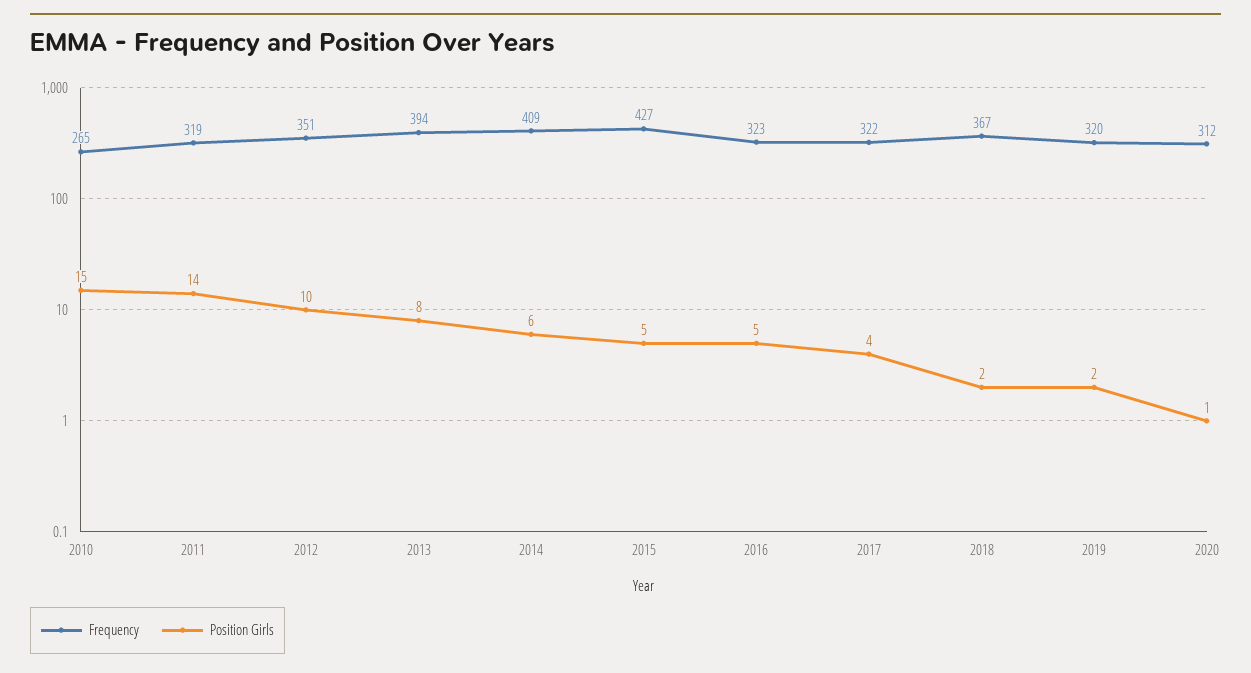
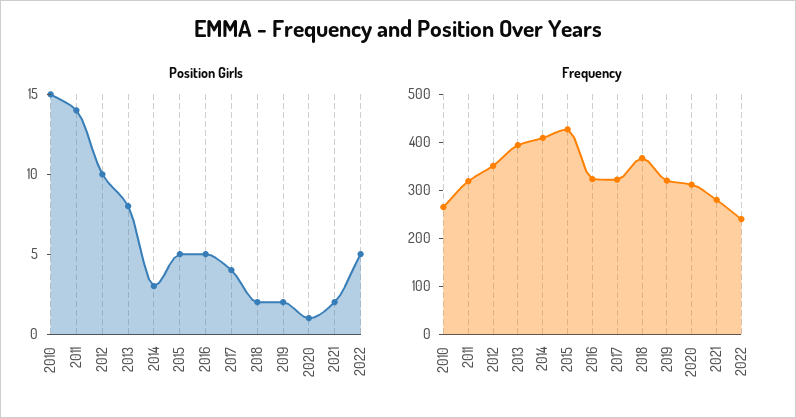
Position Girls, 2014: 6 -> 3
Position Girls, 2021: none -> 2
Position Girls, 2022: none -> 5
Frequency, 2021: none -> 280
Frequency, 2022: none -> 240

